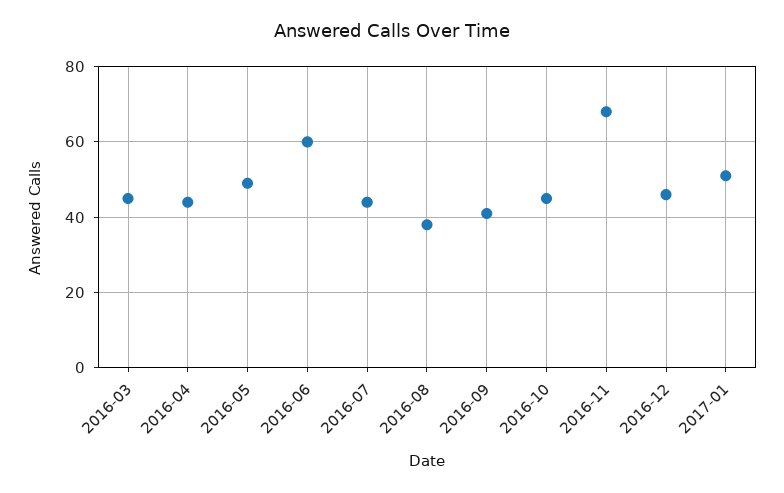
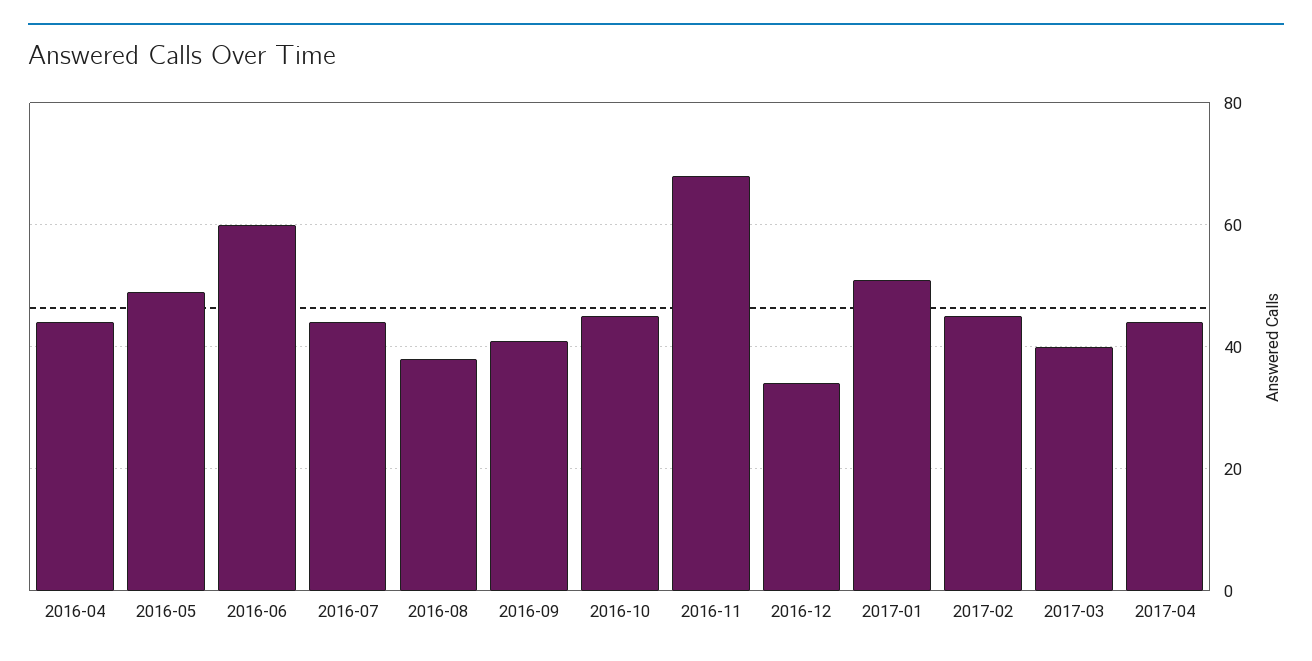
2016-03: 45 -> none
2016-12: 45 -> 35
2017-02: none -> 45
2017-03: none -> 40
2017-04: none -> 45

